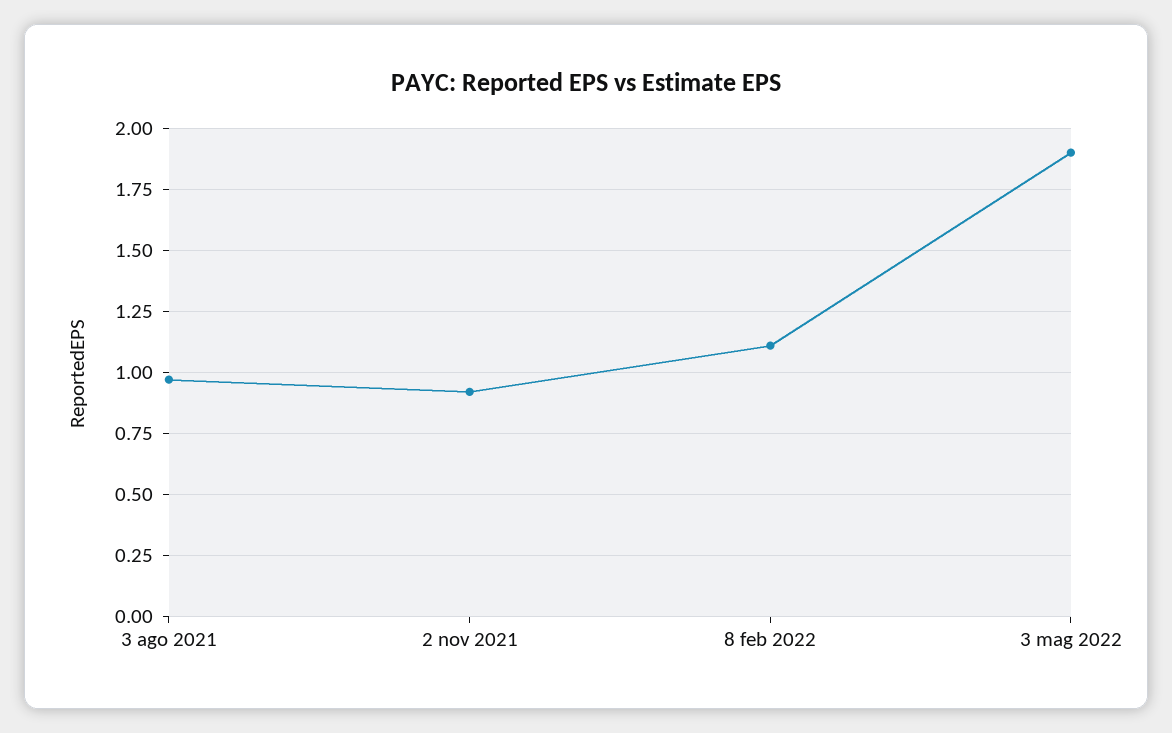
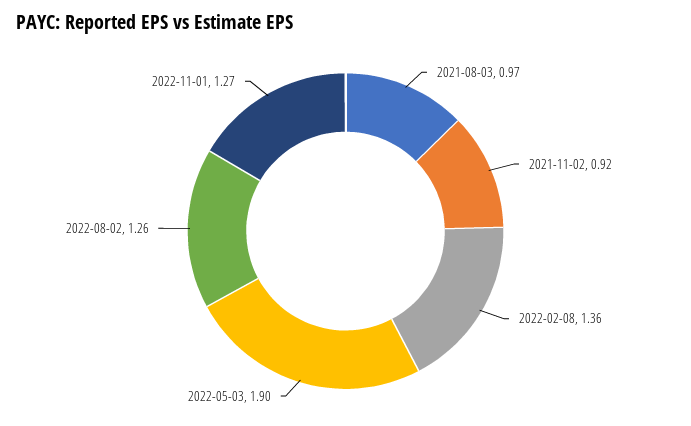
8 feb 2022: 1.1 -> 1.36
2022-08-02: none -> 1.26
2022-11-01: none -> 1.27

